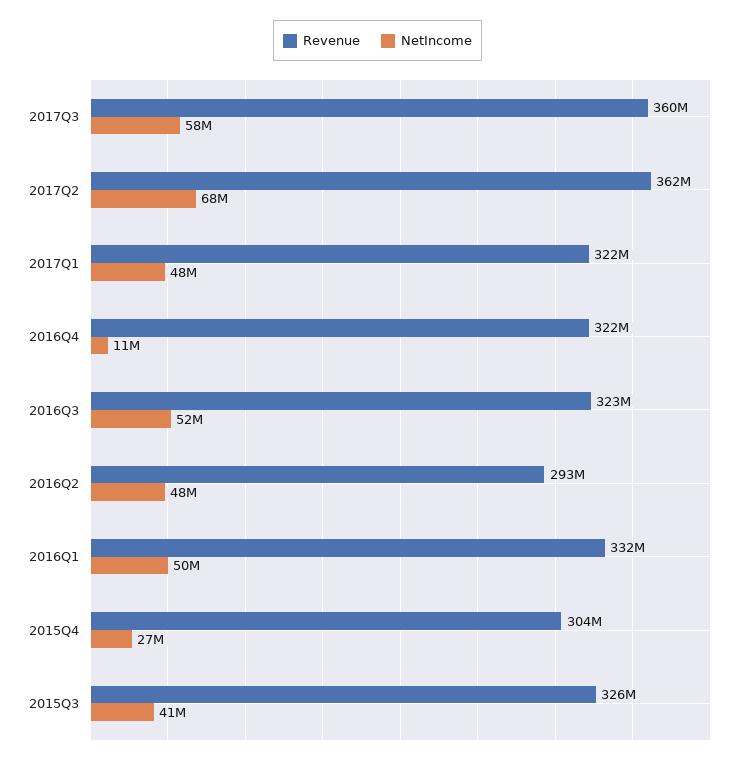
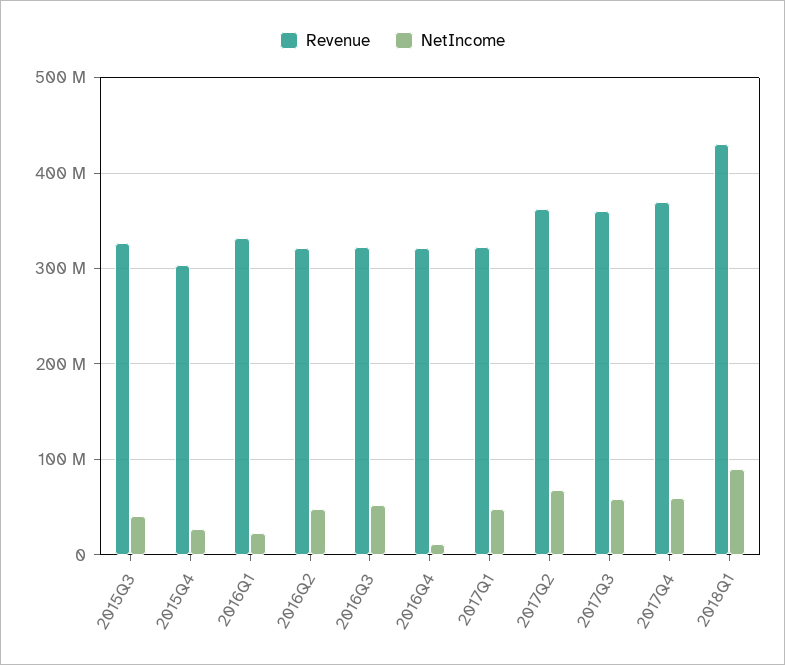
Revenue, 2016Q2: 293000000 -> 320000000
NetIncome, 2016Q1: 50000000 -> 20000000
Revenue, 2017Q4: none -> 370000000
NetIncome, 2017Q4: none -> 60000000
Revenue, 2018Q1: none -> 430000000
NetIncome, 2018Q1: none -> 90000000

